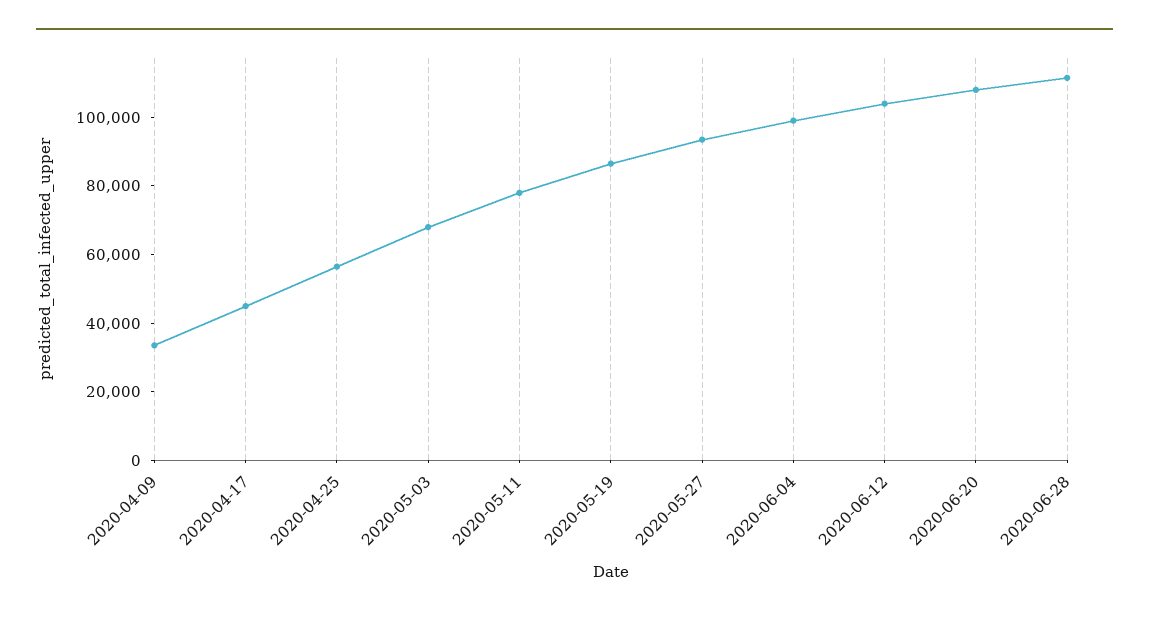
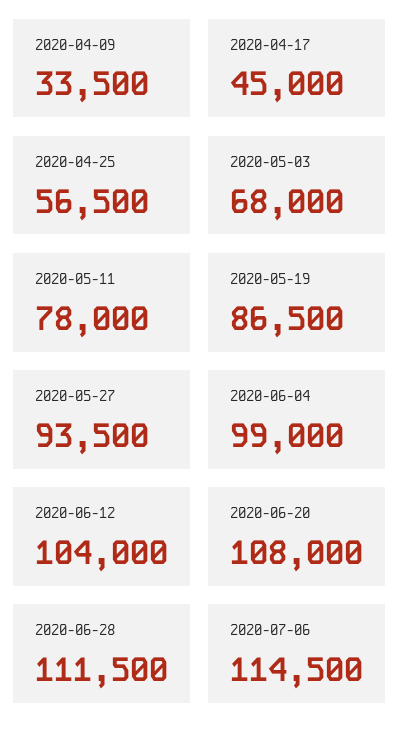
2020-07-06: none -> 114500

